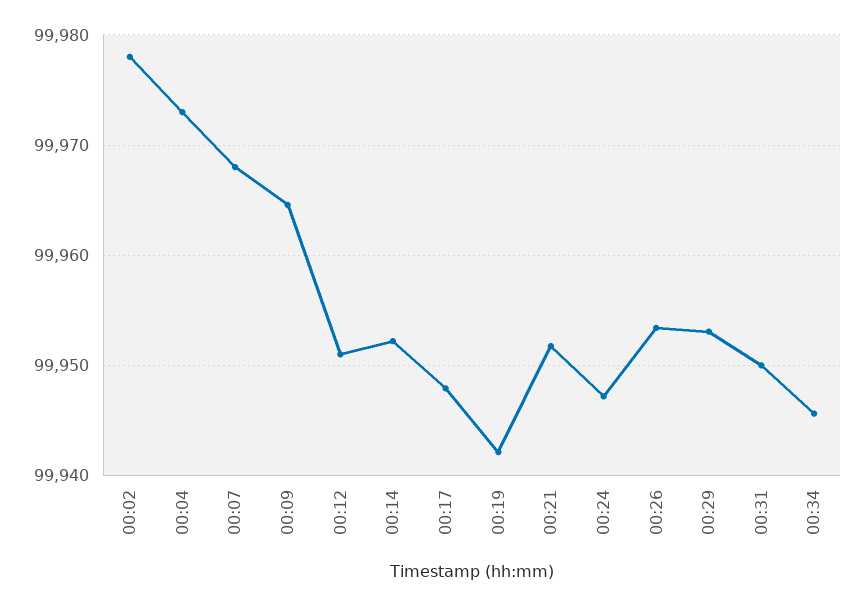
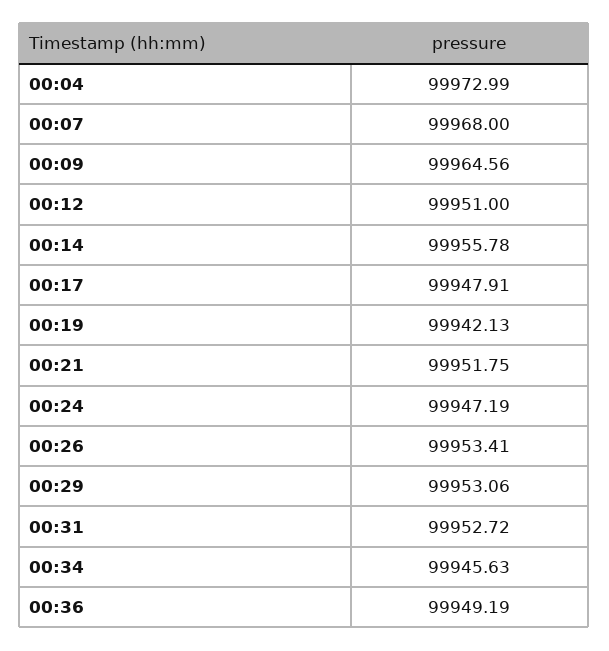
00:02: 99978 -> none
00:14: 99952 -> 99955.78
00:31: 99950 -> 99952.72
00:36: none -> 99949.19

